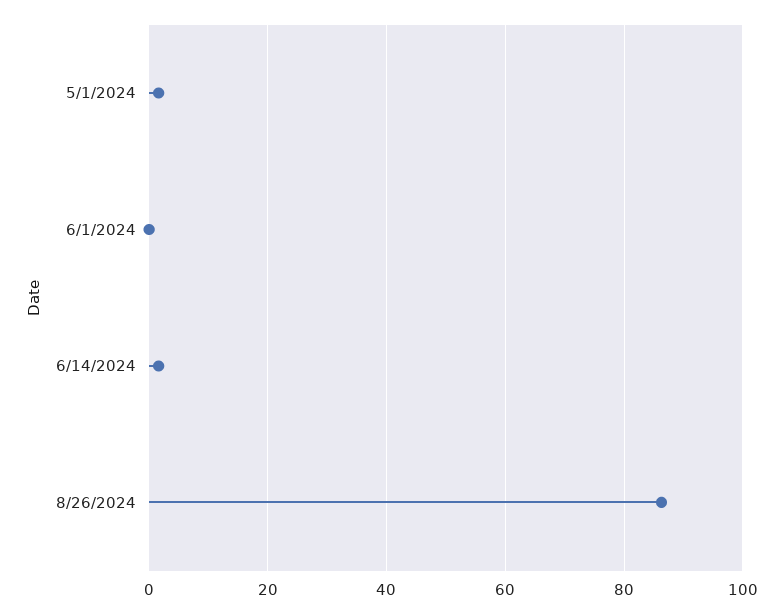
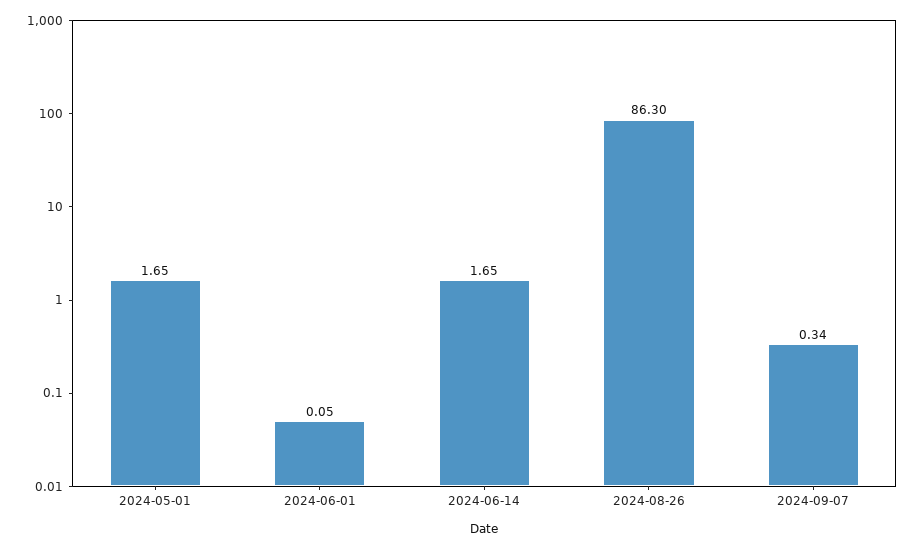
2024-09-07: none -> 0.34

